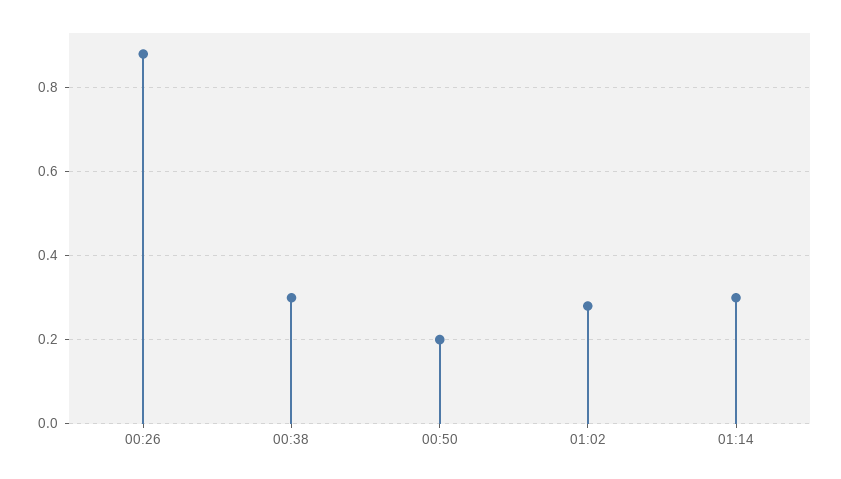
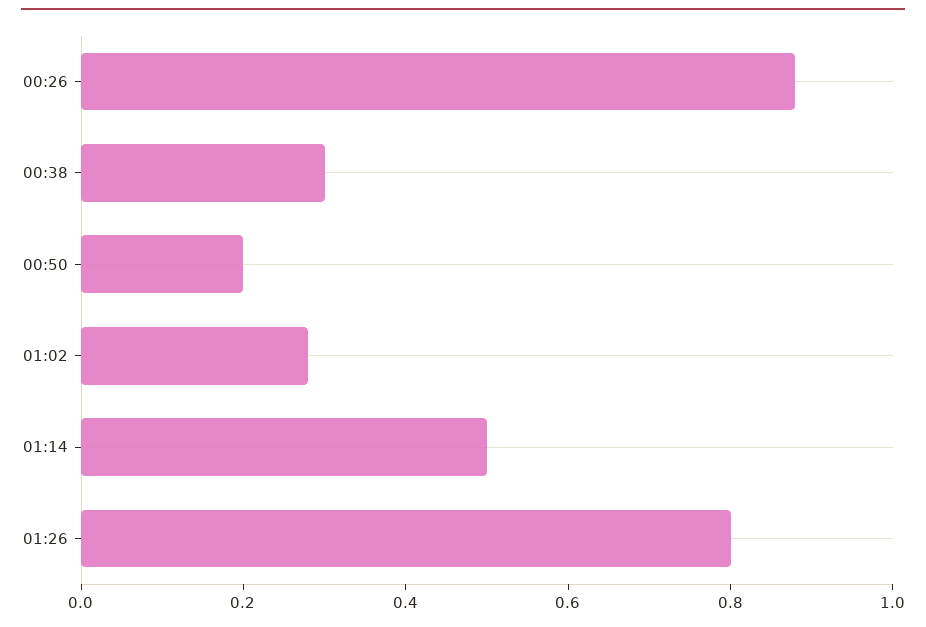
01:14: 0.3 -> 0.5
01:26: none -> 0.8

